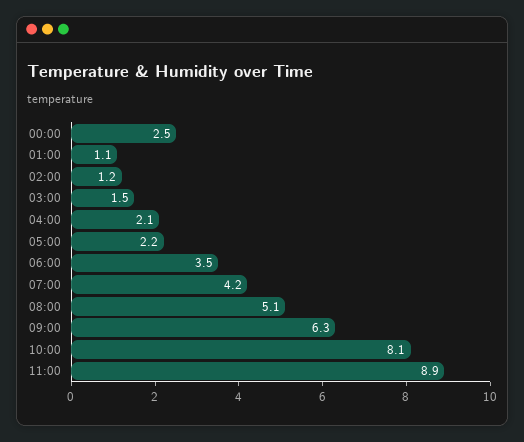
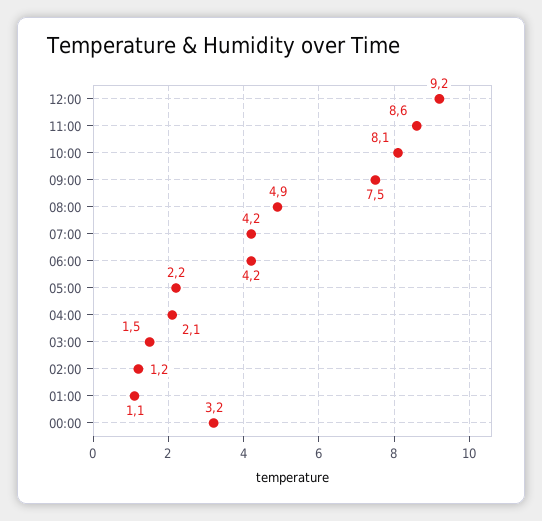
00:00: 2.5 -> 3.2
06:00: 3.5 -> 4.2
08:00: 5.1 -> 4.9
09:00: 6.3 -> 7.5
11:00: 8.9 -> 8.6
12:00: none -> 9.2

